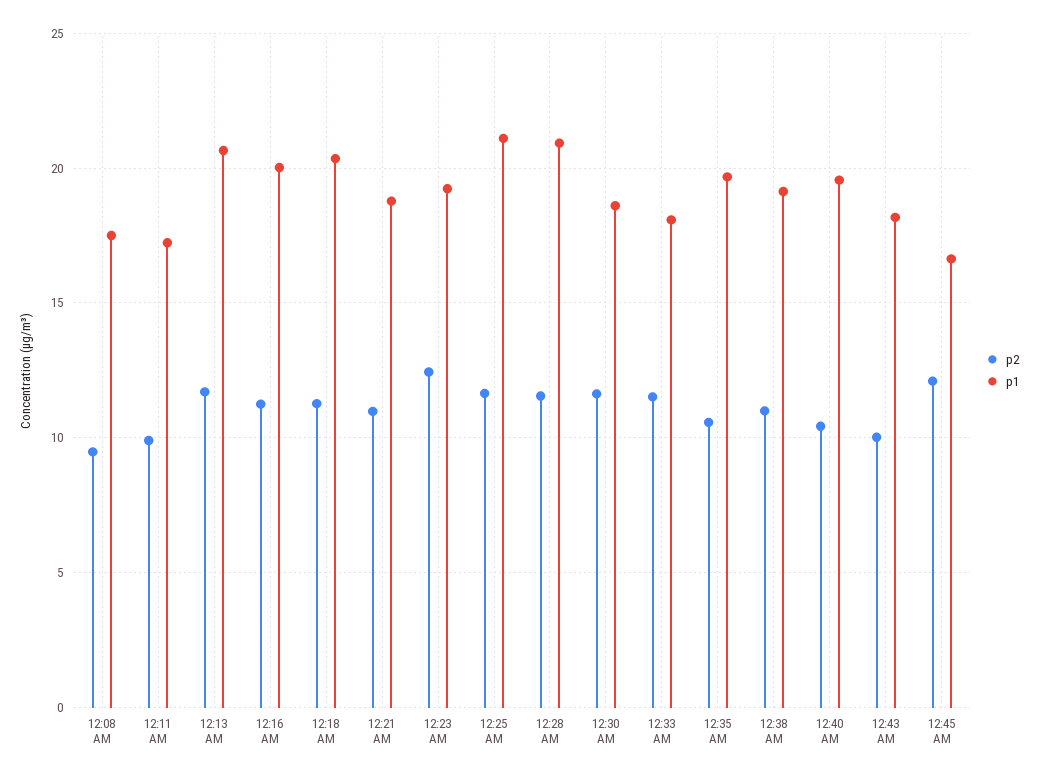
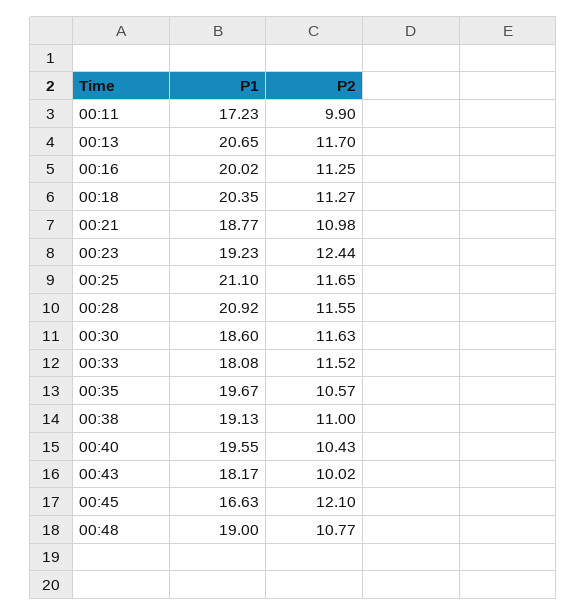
p2, 12:08 AM: 9.5 -> none
p1, 12:08 AM: 17.5 -> none
p1, 00:48: none -> 19
p2, 00:48: none -> 10.77

